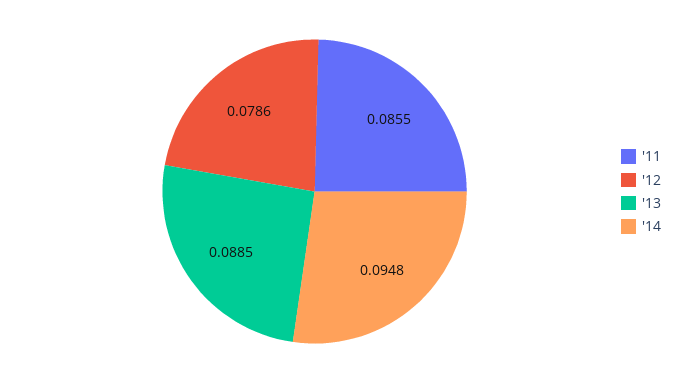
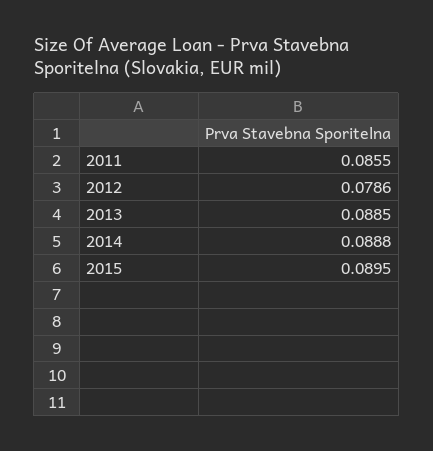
'14: 0.0948 -> 0.0888
2015: none -> 0.0895

